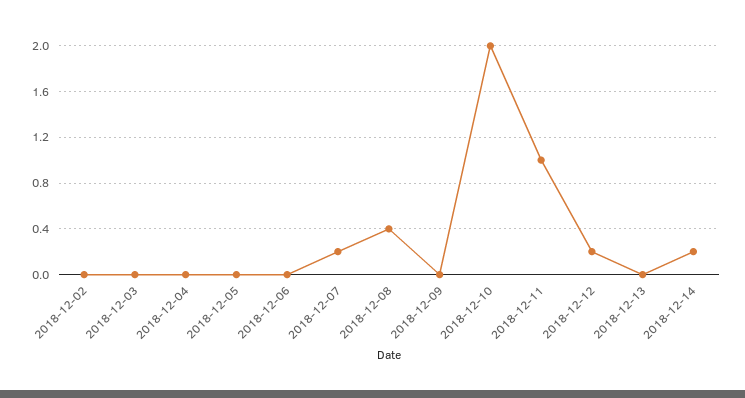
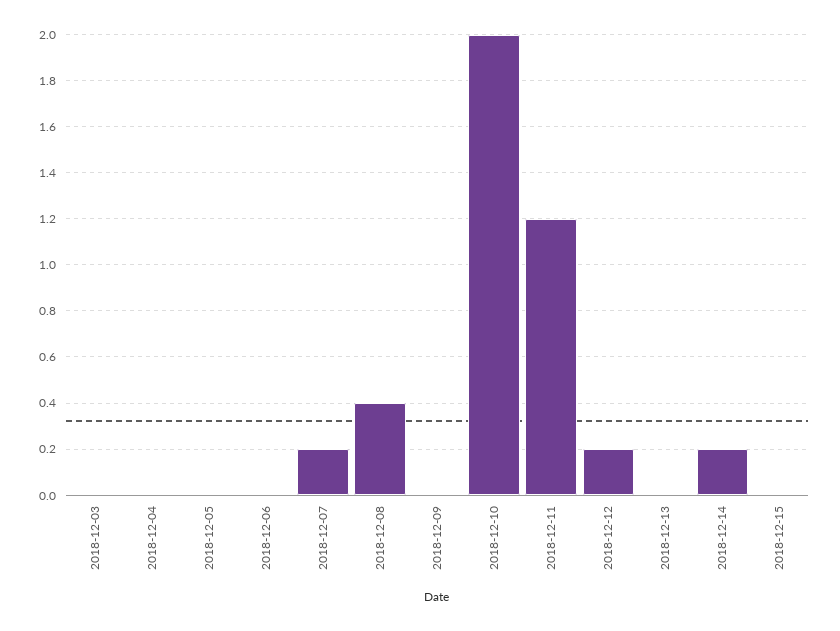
2018-12-02: 0 -> none
2018-12-11: 1 -> 1.2
2018-12-15: none -> 0

